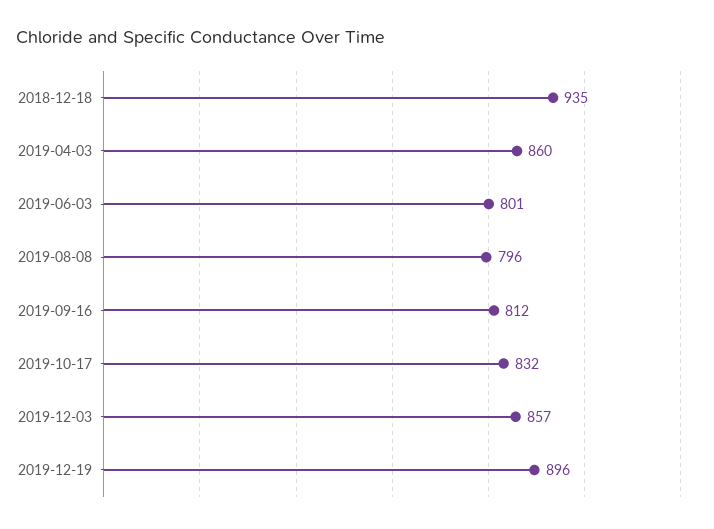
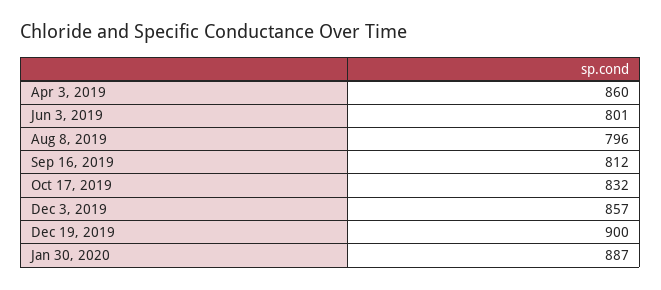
2018-12-18: 935 -> none
2019-12-19: 896 -> 900
Jan 30, 2020: none -> 887

